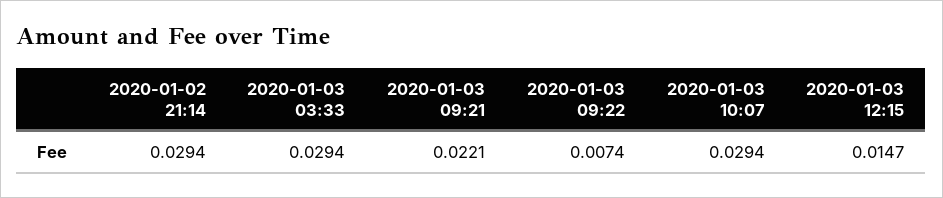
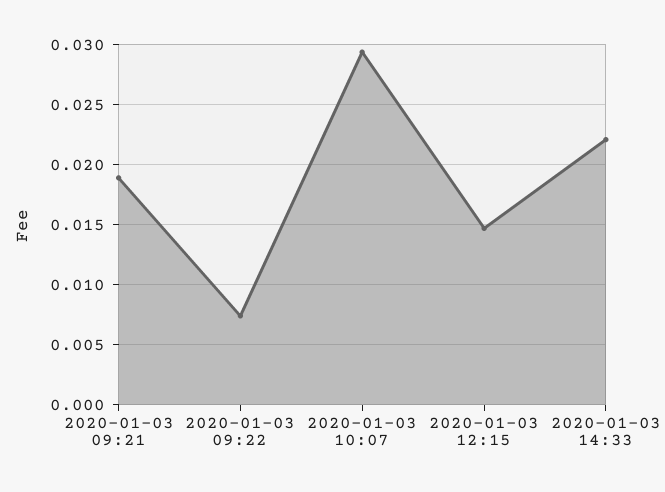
2020-01-02 21:14: 0.0294 -> none
2020-01-03 03:33: 0.0294 -> none
2020-01-03 09:21: 0.0221 -> 0.019
2020-01-03 14:33: none -> 0.022

